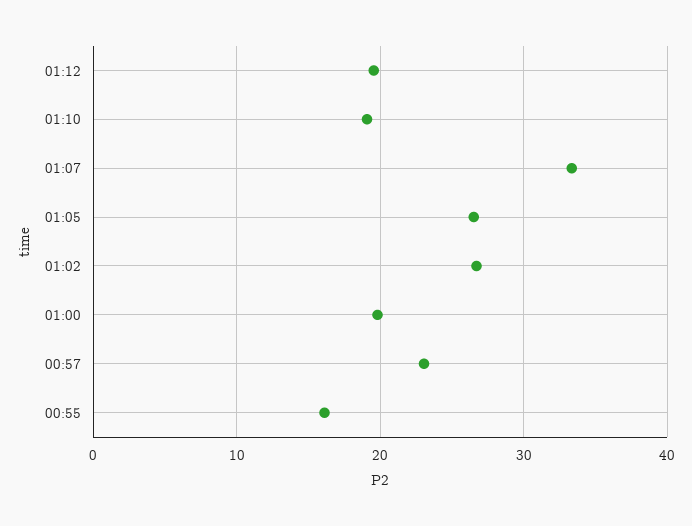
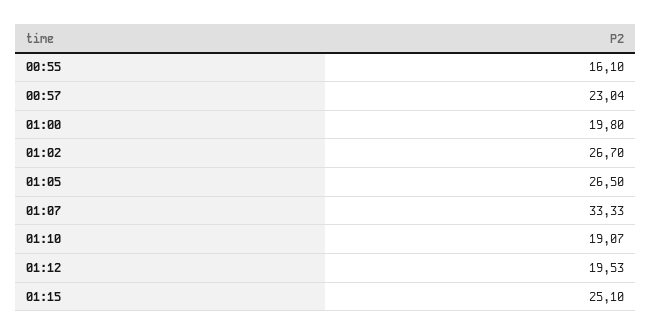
01:15: none -> 25.1

